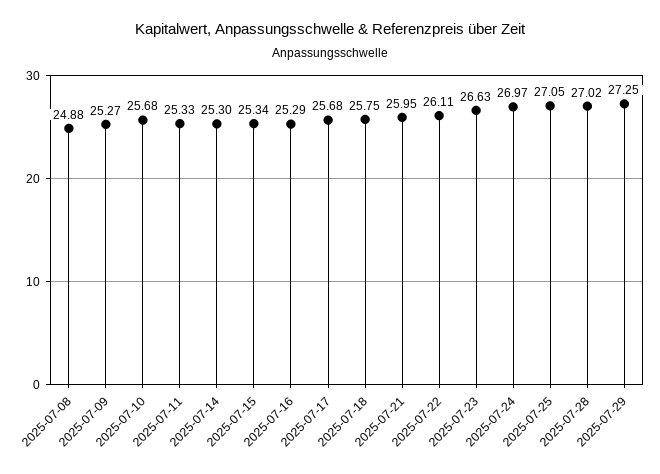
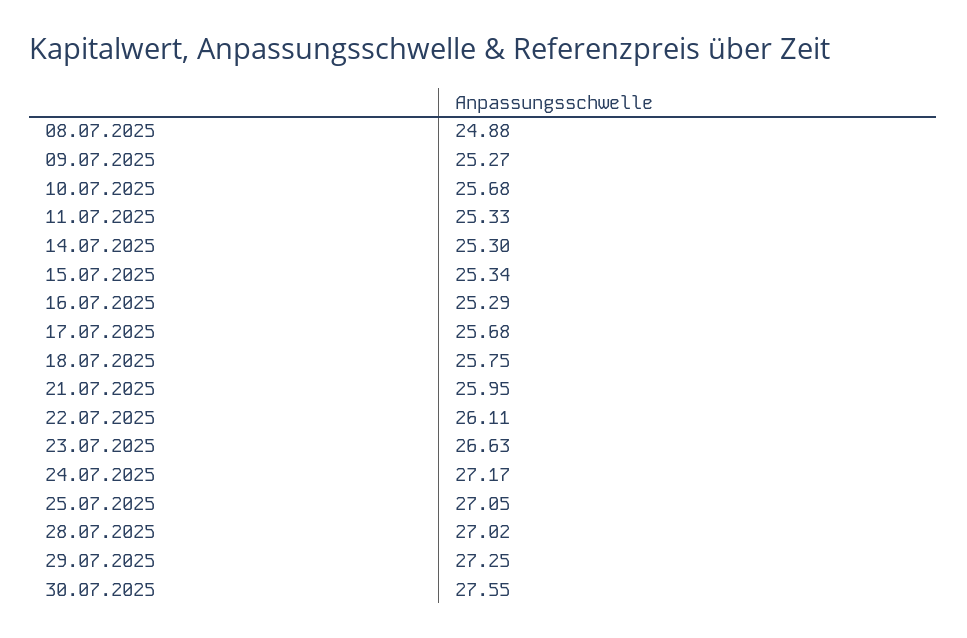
2025-07-24: 26.97 -> 27.17
30.07.2025: none -> 27.55

